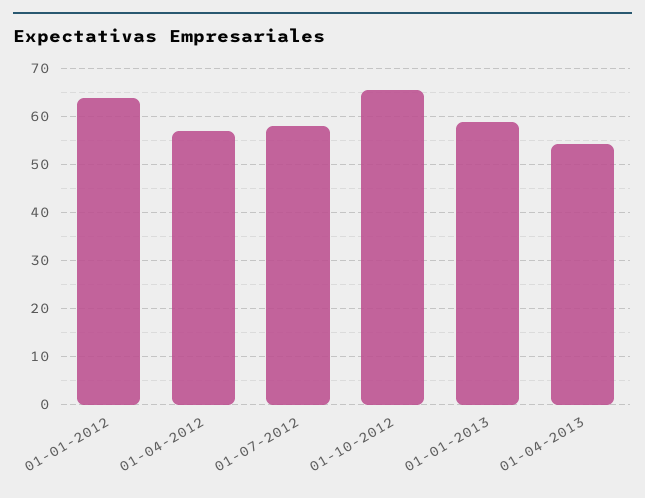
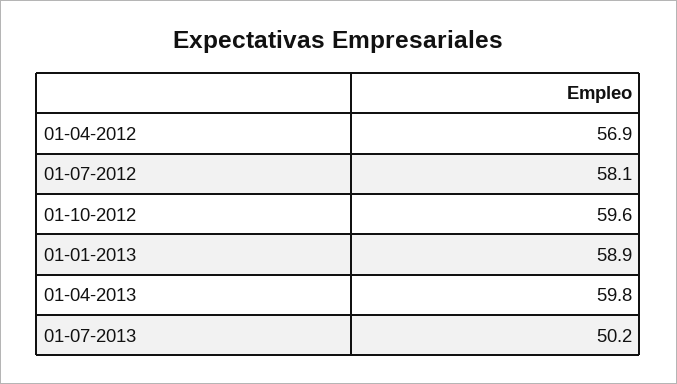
01-01-2012: 64 -> none
01-10-2012: 66 -> 59.6
01-04-2013: 54 -> 59.8
01-07-2013: none -> 50.2

